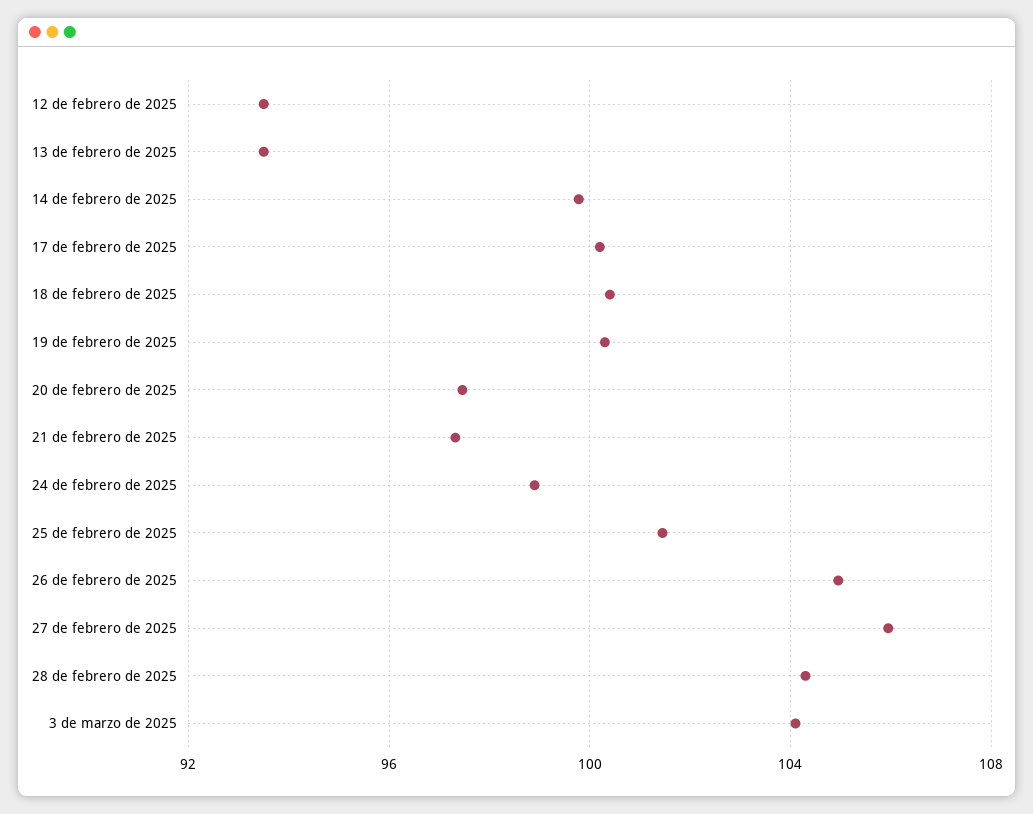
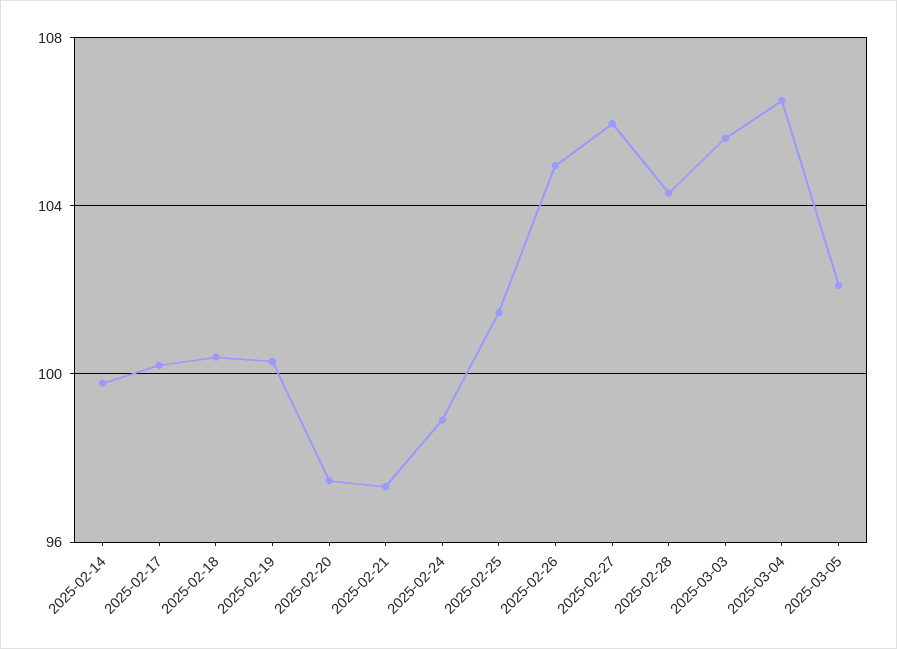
12 de febrero de 2025: 93.5 -> none
13 de febrero de 2025: 93.5 -> none
3 de marzo de 2025: 104 -> 105.5
2025-03-04: none -> 106.5
2025-03-05: none -> 102

